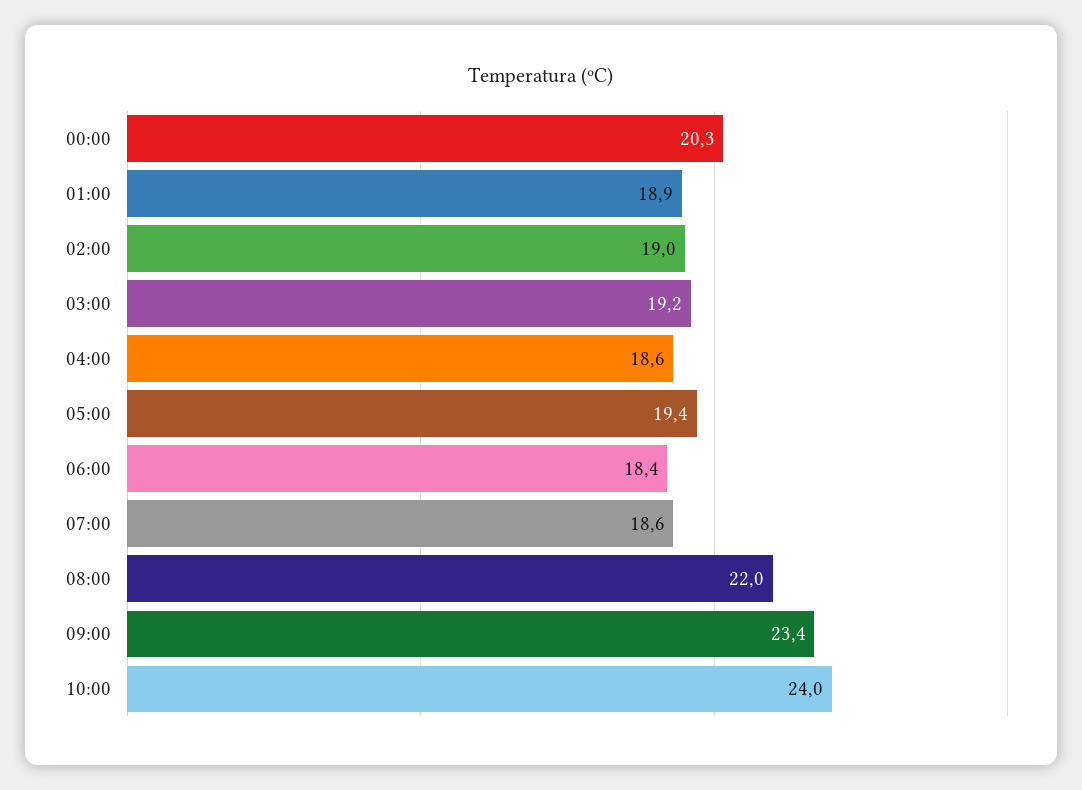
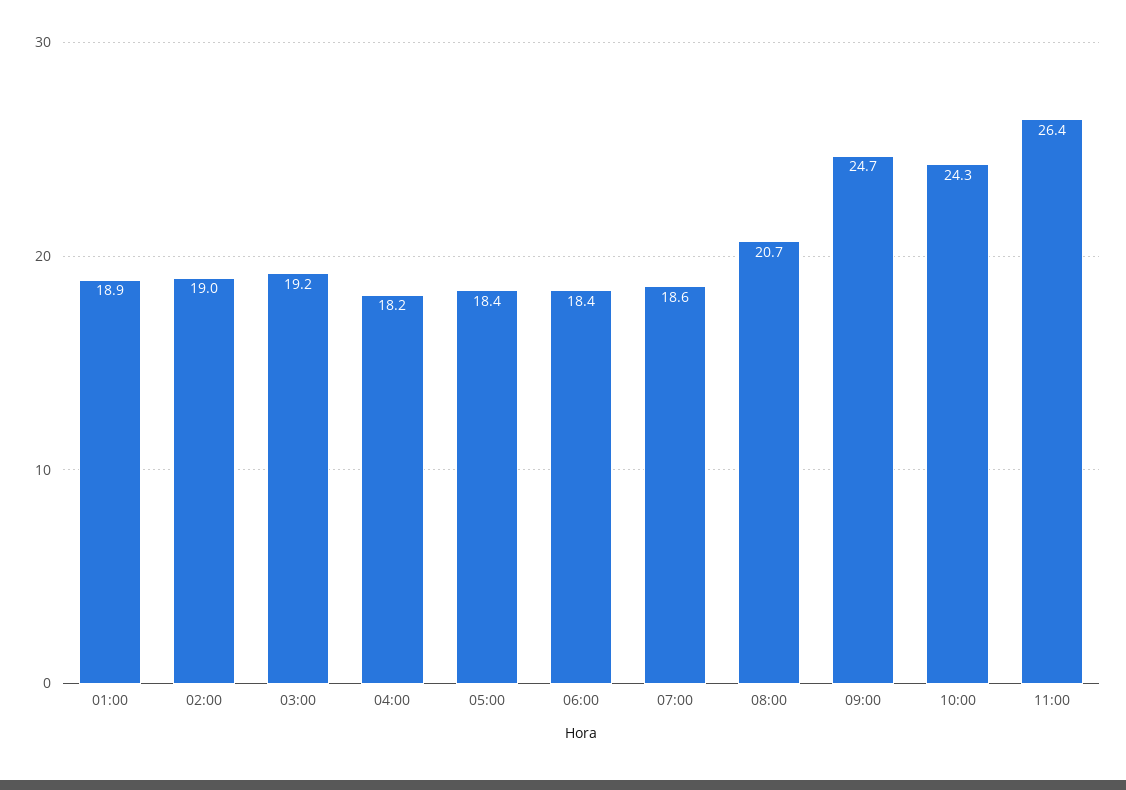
00:00: 20.3 -> none
04:00: 18.6 -> 18.2
05:00: 19.4 -> 18.4
08:00: 22 -> 20.7
09:00: 23.4 -> 24.7
10:00: 24 -> 24.3
11:00: none -> 26.4

